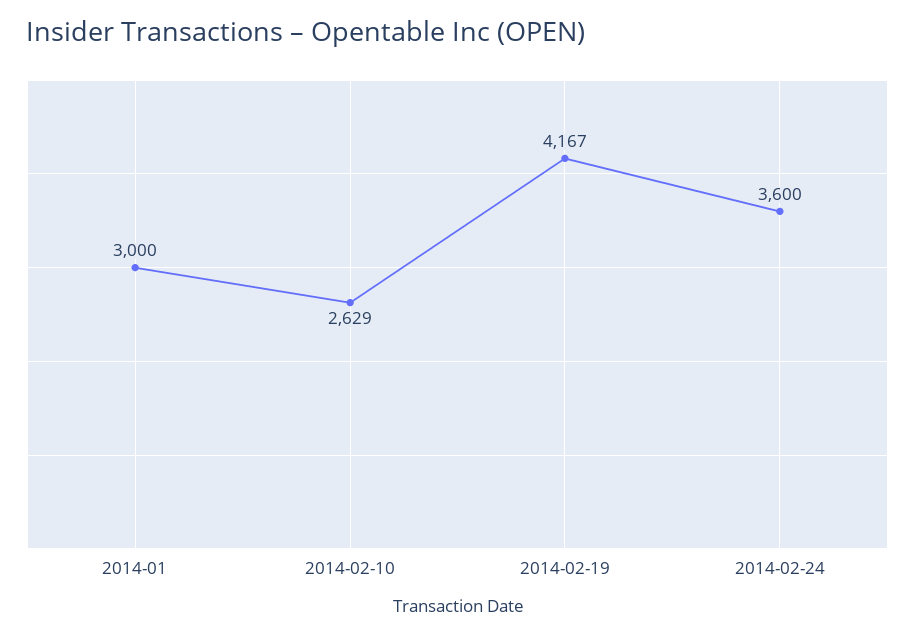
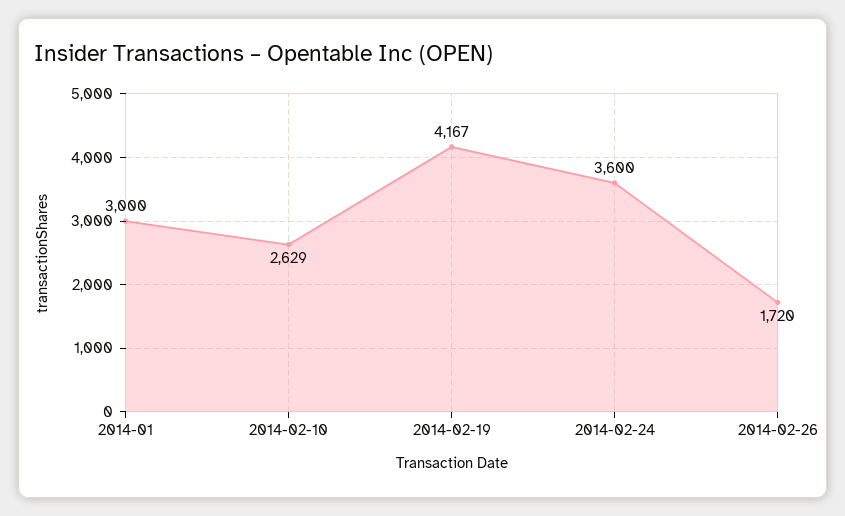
2014-02-26: none -> 1720

